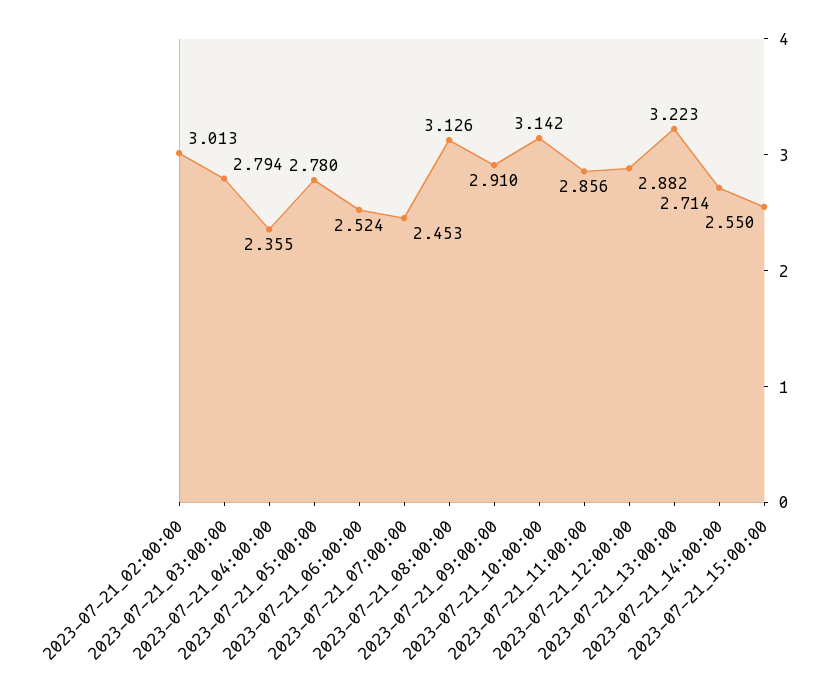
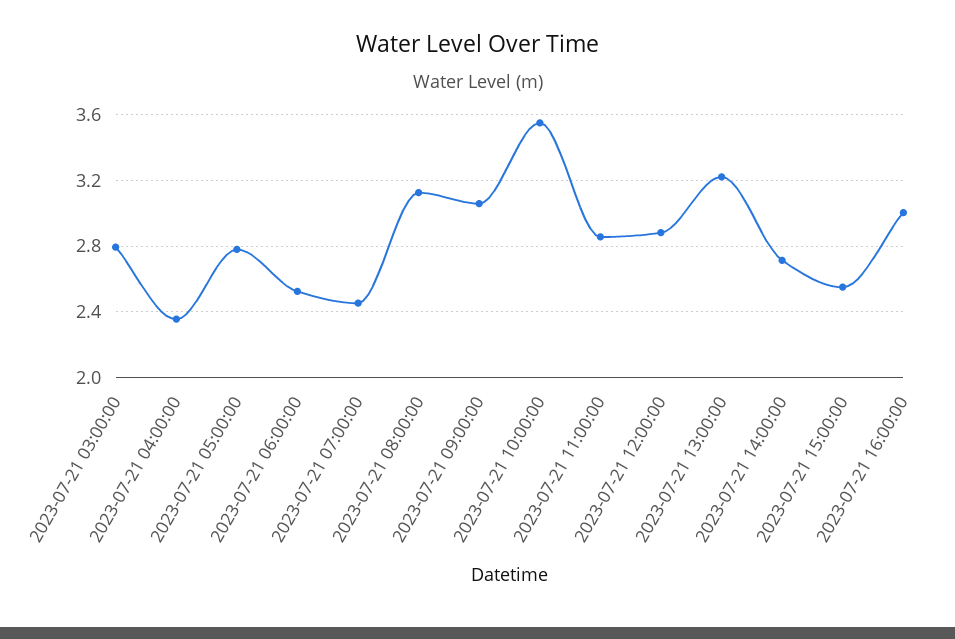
2023-07-21_02:00:00: 3.013 -> none
2023-07-21_09:00:00: 2.91 -> 3.05
2023-07-21_10:00:00: 3.142 -> 3.55
2023-07-21 16:00:00: none -> 3

